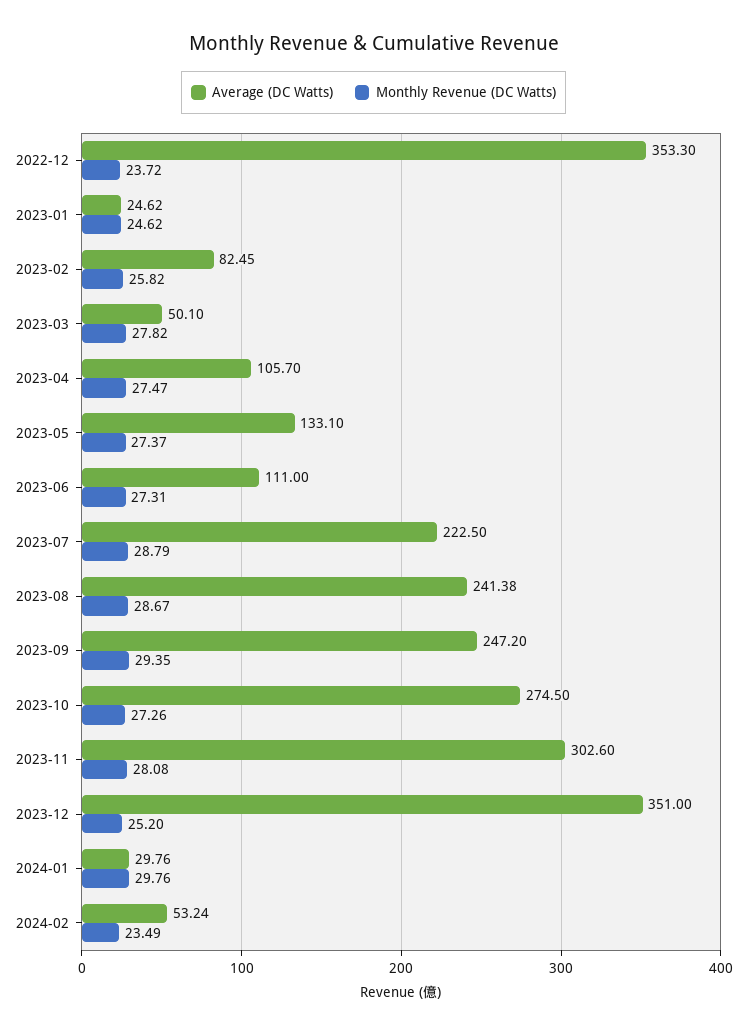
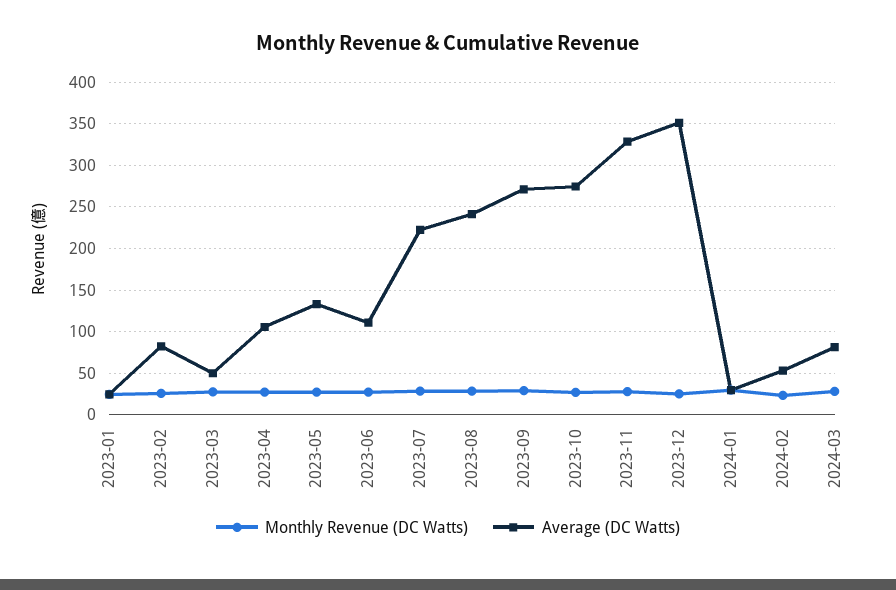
Average (DC Watts), 2022-12: 353.3 -> none
Monthly Revenue (DC Watts), 2022-12: 23.72 -> none
Average (DC Watts), 2023-09: 247.2 -> 270
Average (DC Watts), 2023-11: 302.6 -> 330
Monthly Revenue (DC Watts), 2024-03: none -> 30
Average (DC Watts), 2024-03: none -> 80

